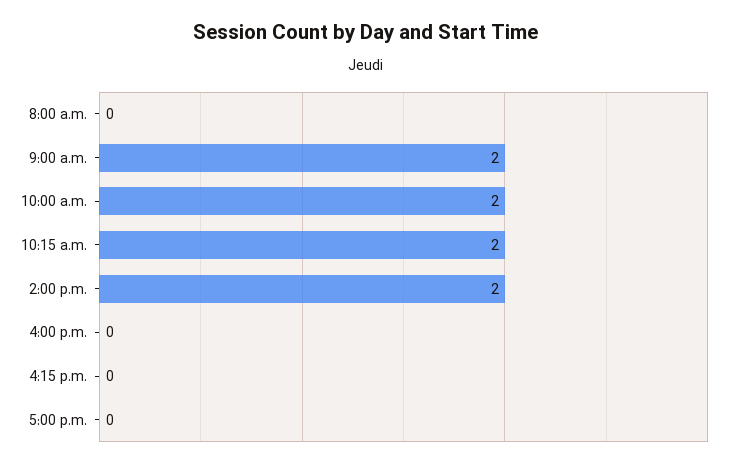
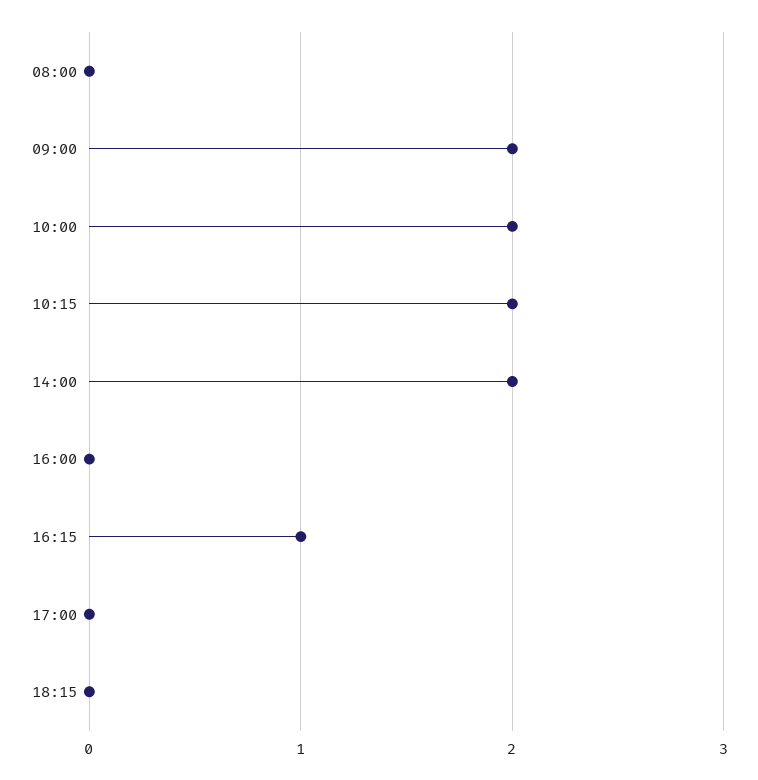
4:15 p.m.: 0 -> 1
18:15: none -> 0

